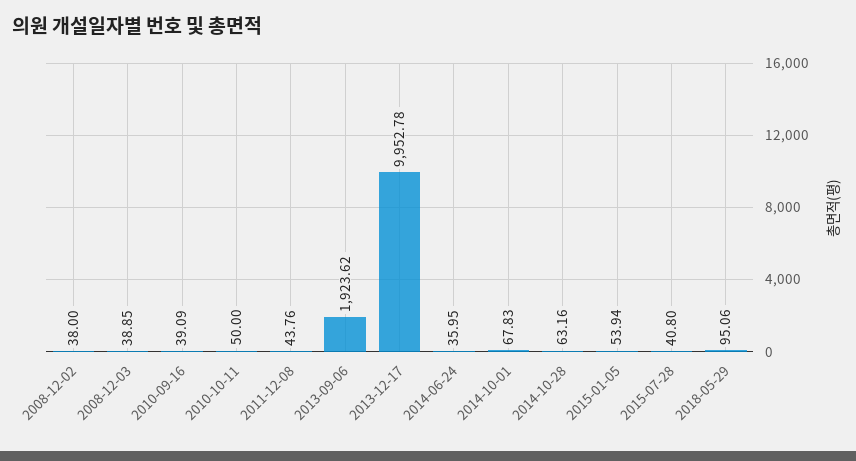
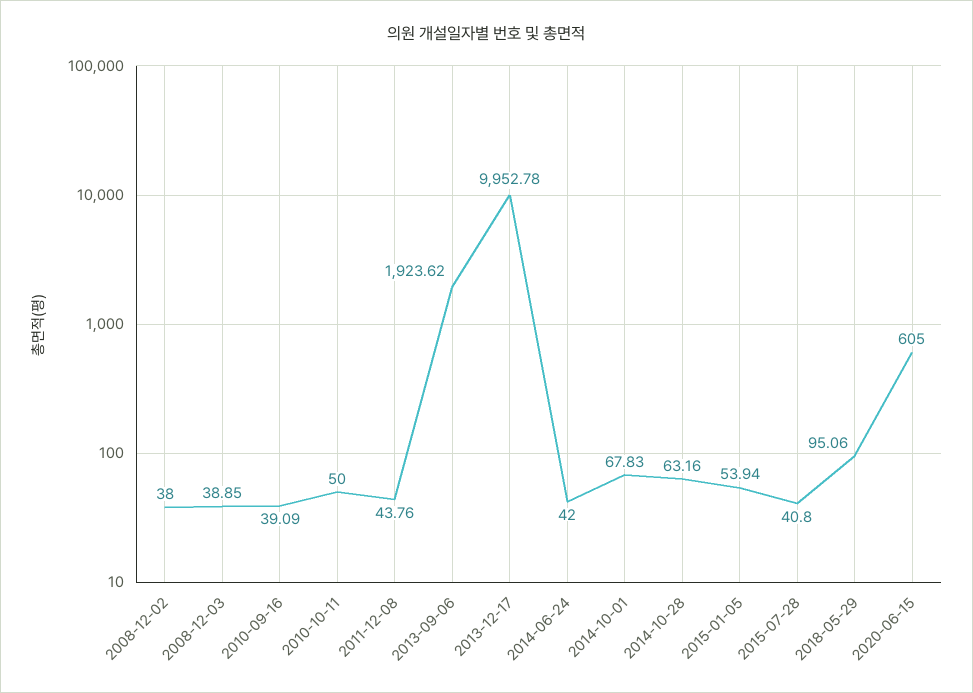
2014-06-24: 35.95 -> 42
2020-06-15: none -> 605

